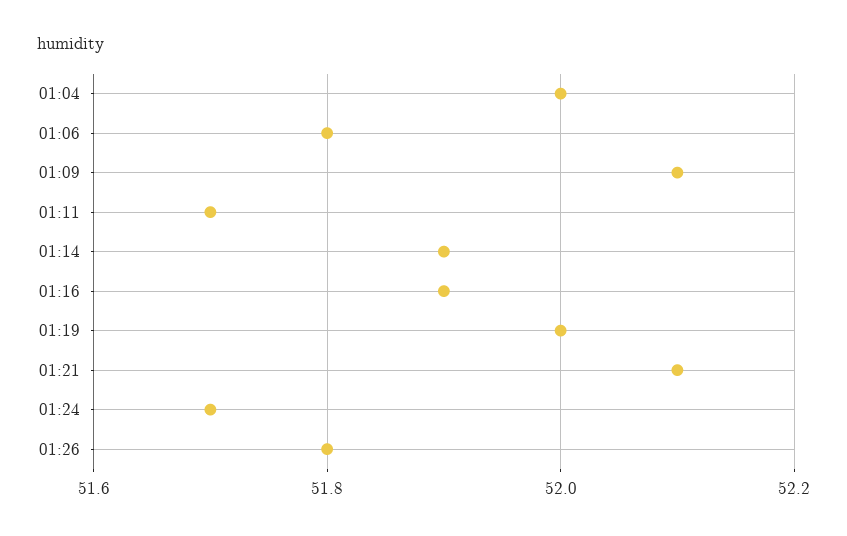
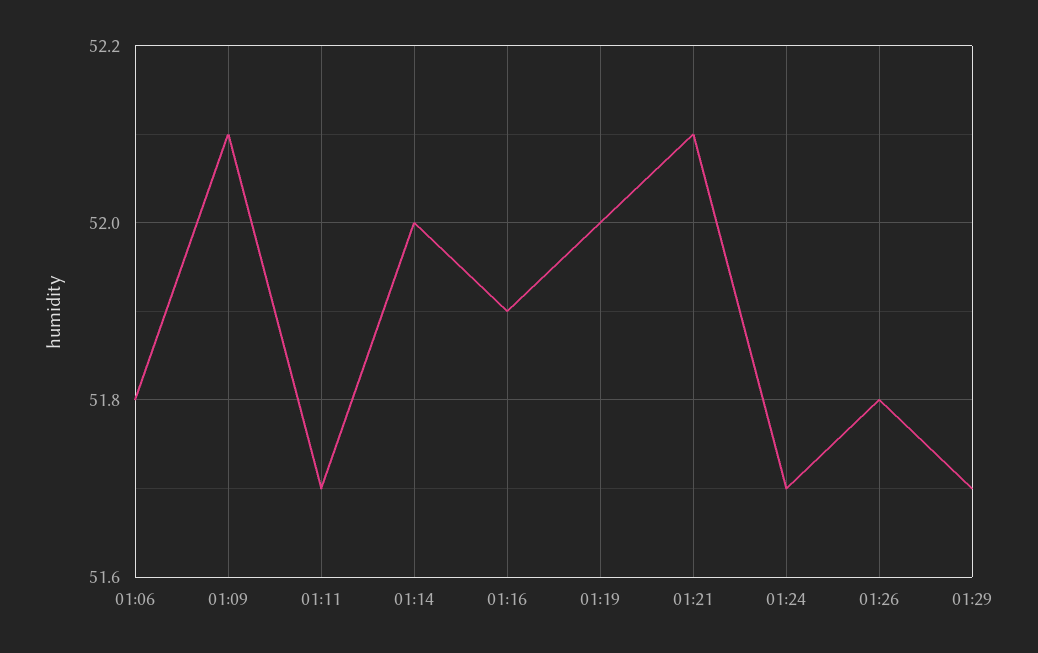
01:04: 52 -> none
01:14: 51.9 -> 52
01:29: none -> 51.7

